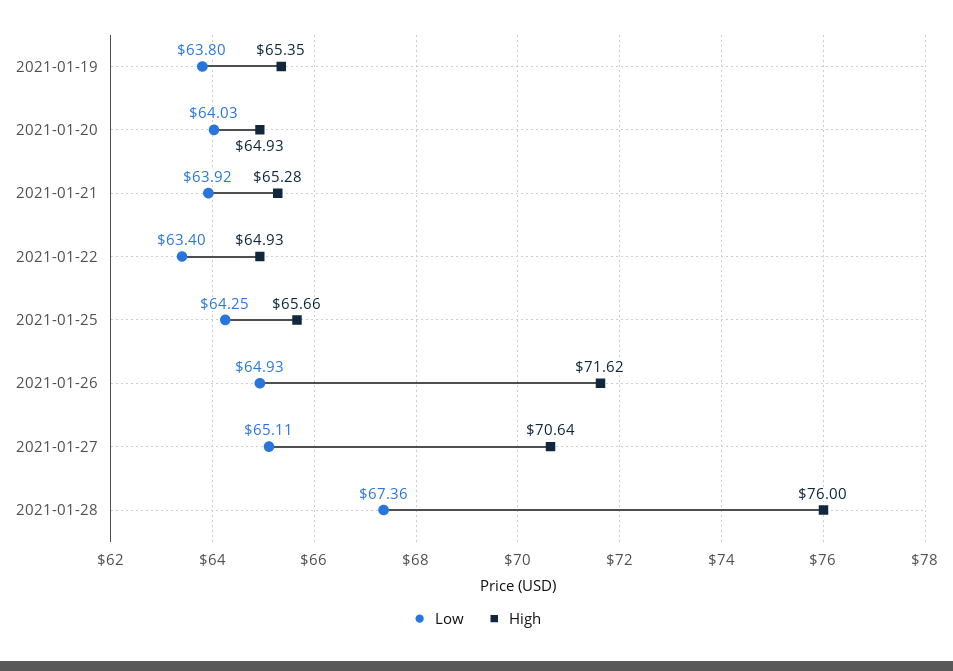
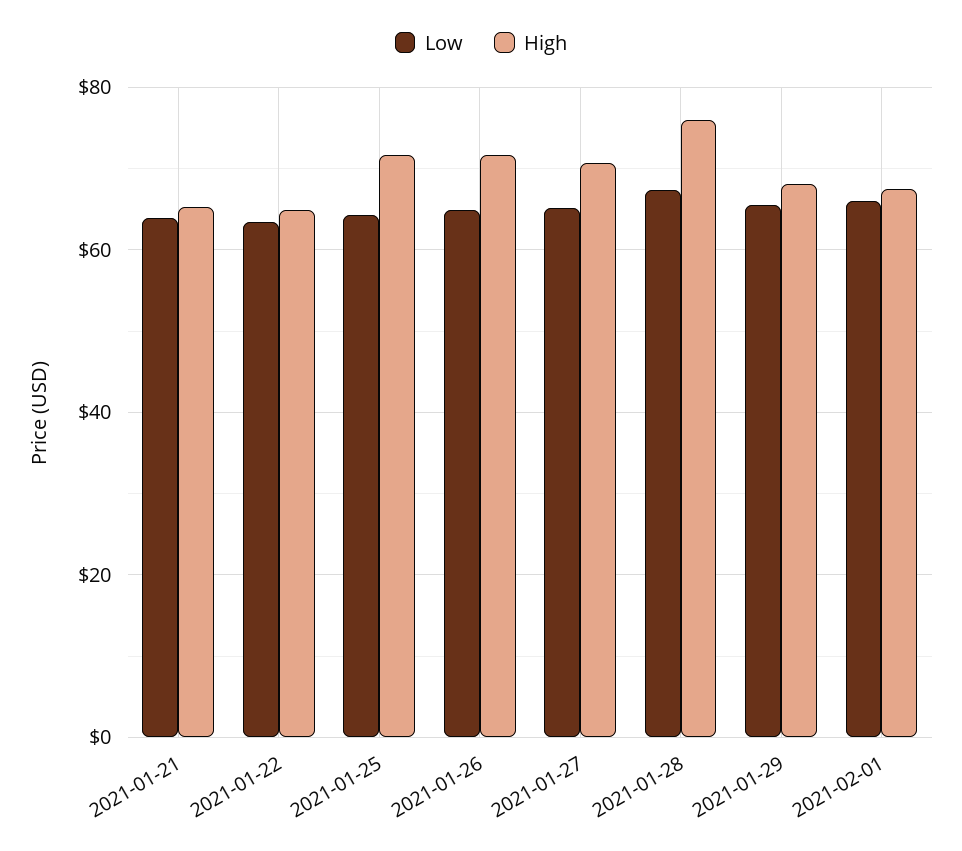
Low, 2021-01-19: 63.8 -> none
High, 2021-01-19: 65.35 -> none
Low, 2021-01-20: 64.03 -> none
High, 2021-01-20: 64.93 -> none
High, 2021-01-25: 65.66 -> 72
Low, 2021-01-29: none -> 66
High, 2021-01-29: none -> 68
Low, 2021-02-01: none -> 66
High, 2021-02-01: none -> 68

